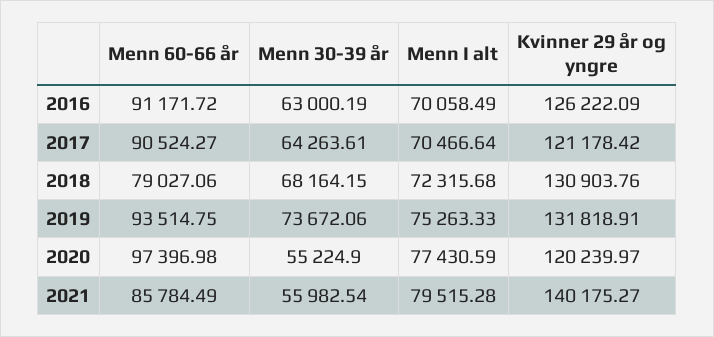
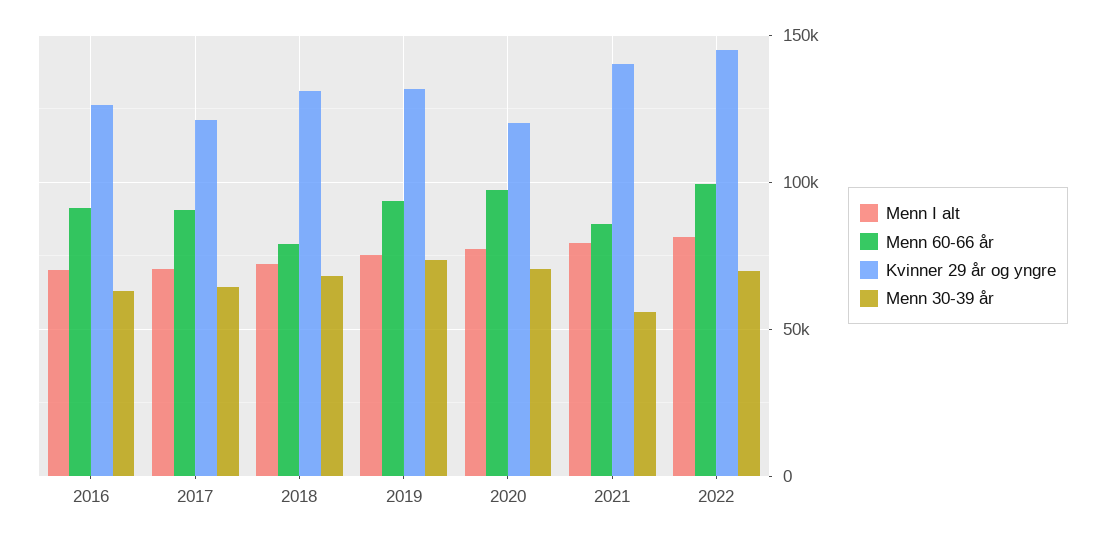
Menn 30-39 år, 2020: 55224.9 -> 70000
Menn I alt, 2022: none -> 80000
Menn 60-66 år, 2022: none -> 100000
Kvinner 29 år og yngre, 2022: none -> 145000
Menn 30-39 år, 2022: none -> 70000

